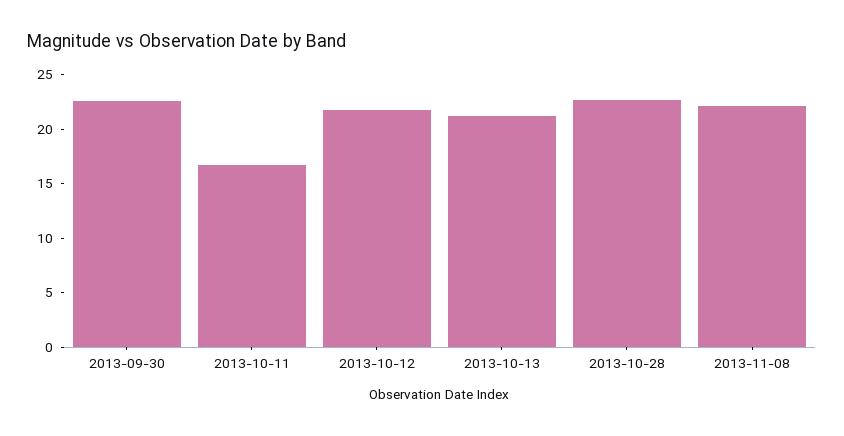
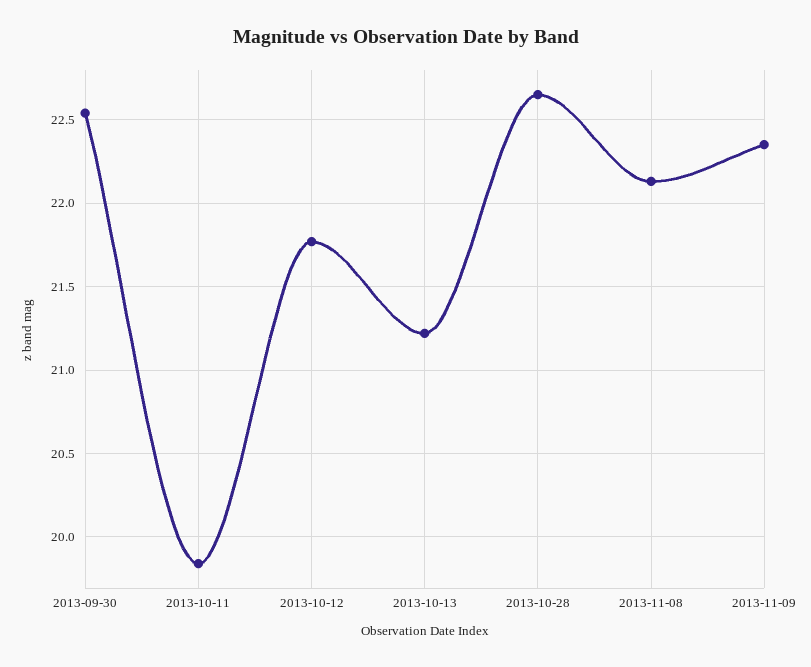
2013-10-11: 17 -> 19.85
2013-11-09: none -> 22.35

